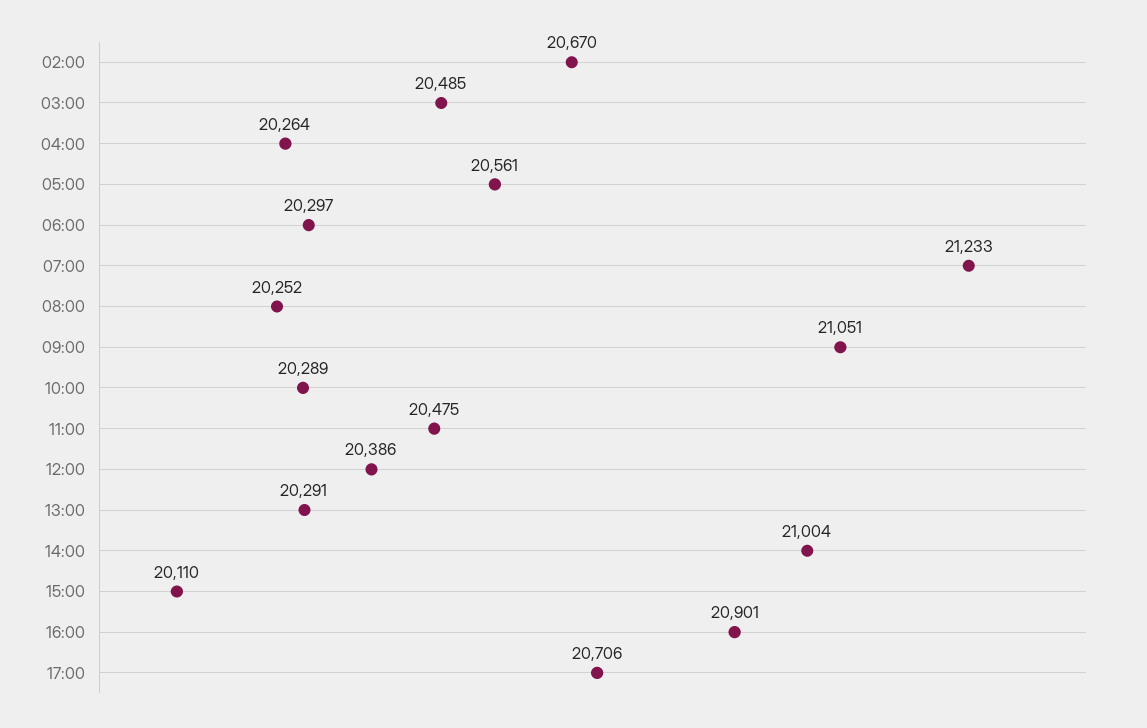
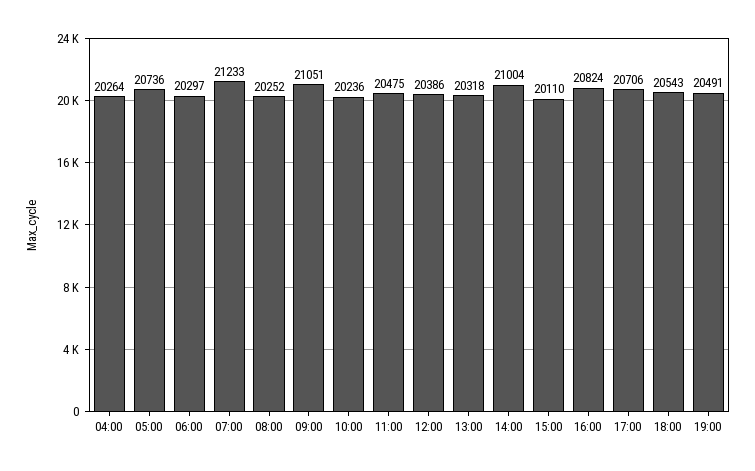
02:00: 20670 -> none
03:00: 20485 -> none
05:00: 20561 -> 20736
10:00: 20289 -> 20236
13:00: 20291 -> 20318
16:00: 20901 -> 20824
18:00: none -> 20543
19:00: none -> 20491

